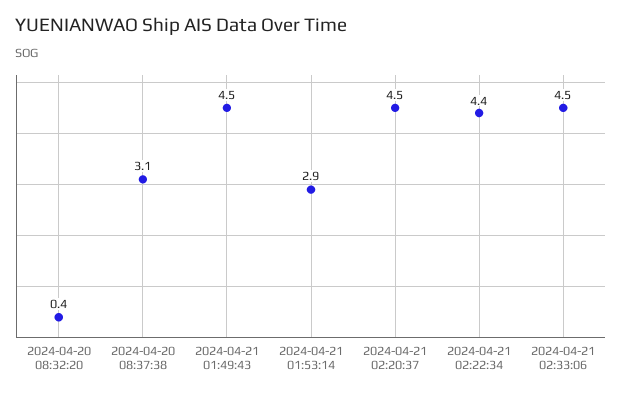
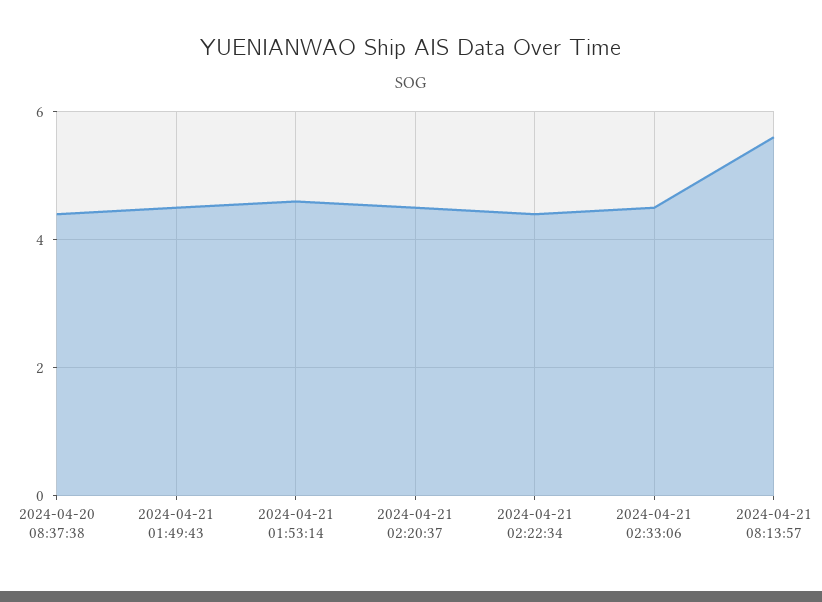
2024-04-20 08:32:20: 0.4 -> none
2024-04-20 08:37:38: 3.1 -> 4.5
2024-04-21 01:53:14: 2.9 -> 4.5
2024-04-21 08:13:57: none -> 5.5

